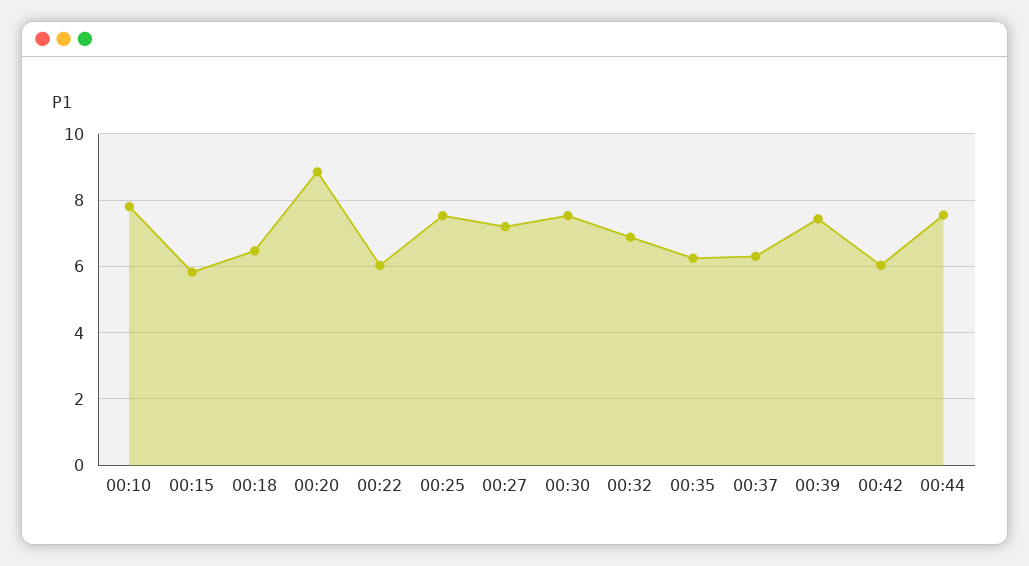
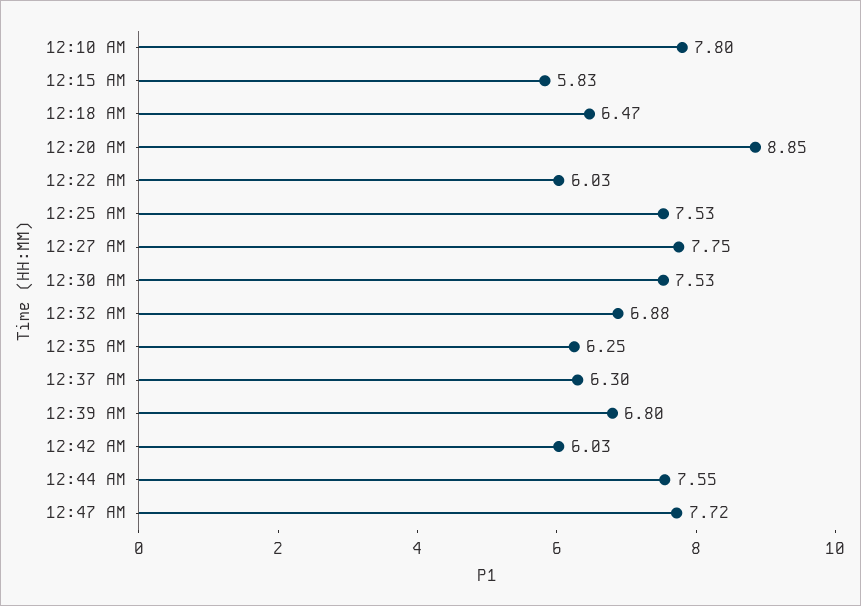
00:27: 7.2 -> 7.75
00:39: 7.4 -> 6.8
12:47 AM: none -> 7.72

